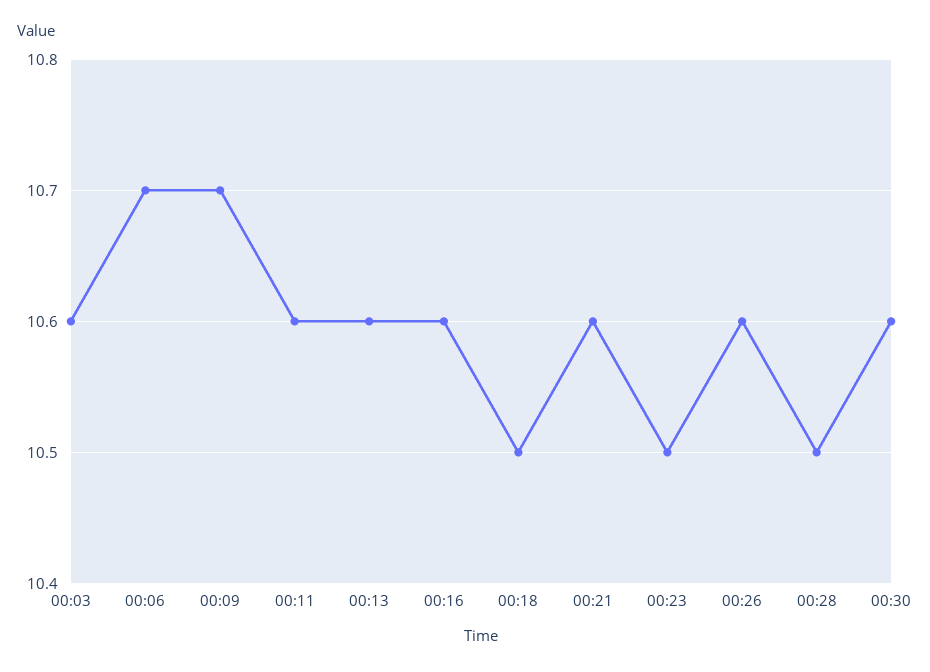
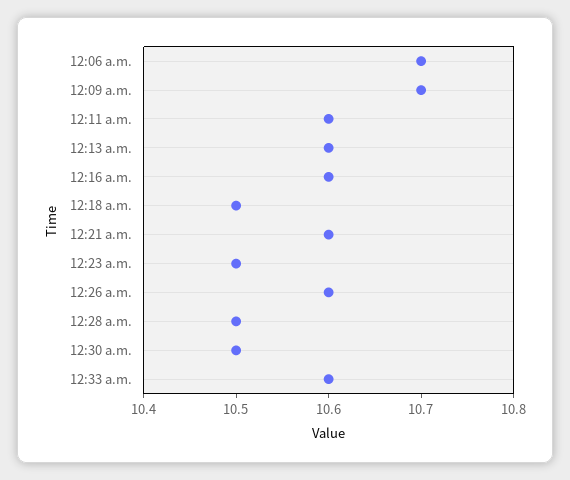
00:03: 10.6 -> none
00:30: 10.6 -> 10.5
12:33 a.m.: none -> 10.6

